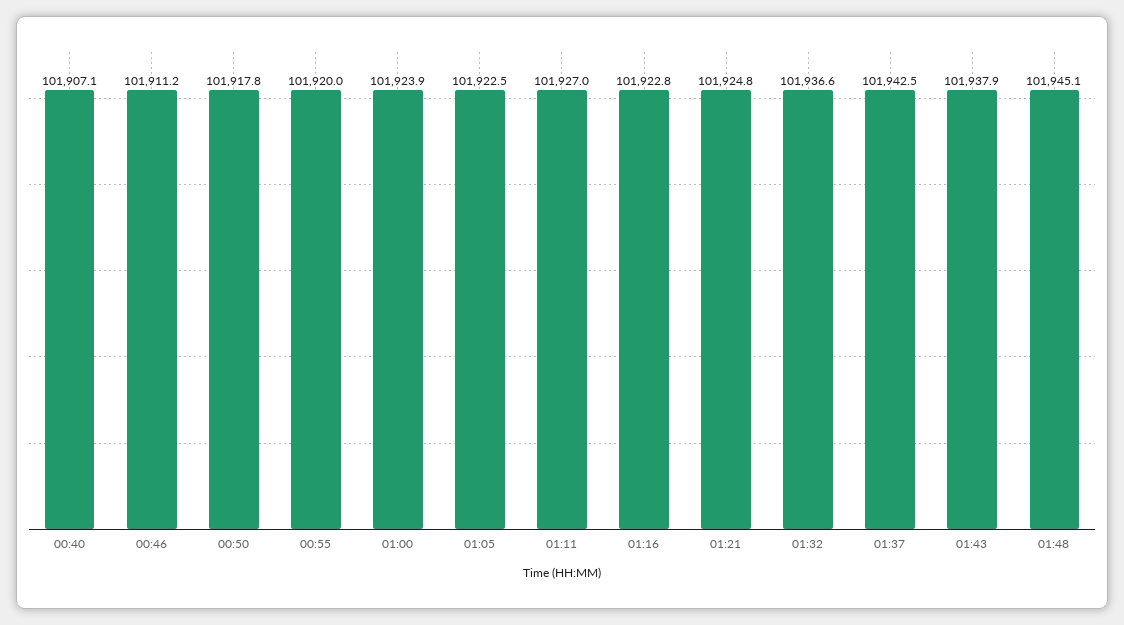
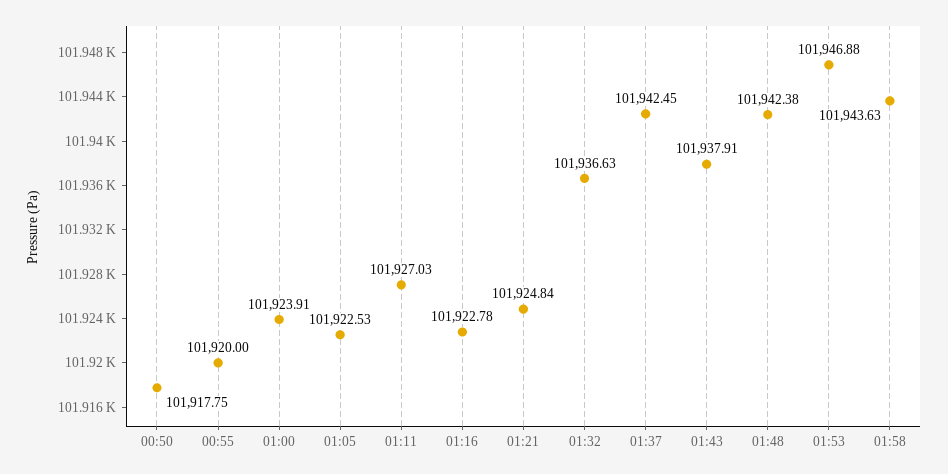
00:40: 101907.1 -> none
00:46: 101911.2 -> none
01:48: 101945.1 -> 101942.38
01:53: none -> 101946.88
01:58: none -> 101943.63

